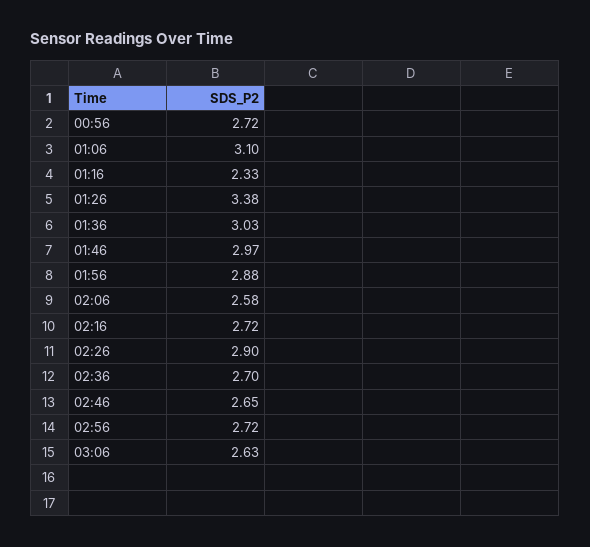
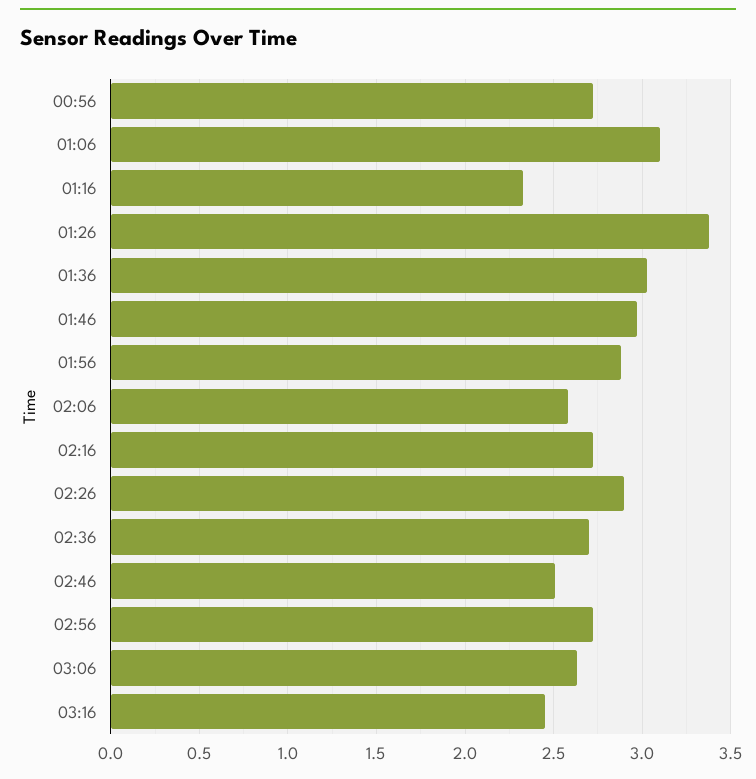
02:46: 2.65 -> 2.5
03:16: none -> 2.45

